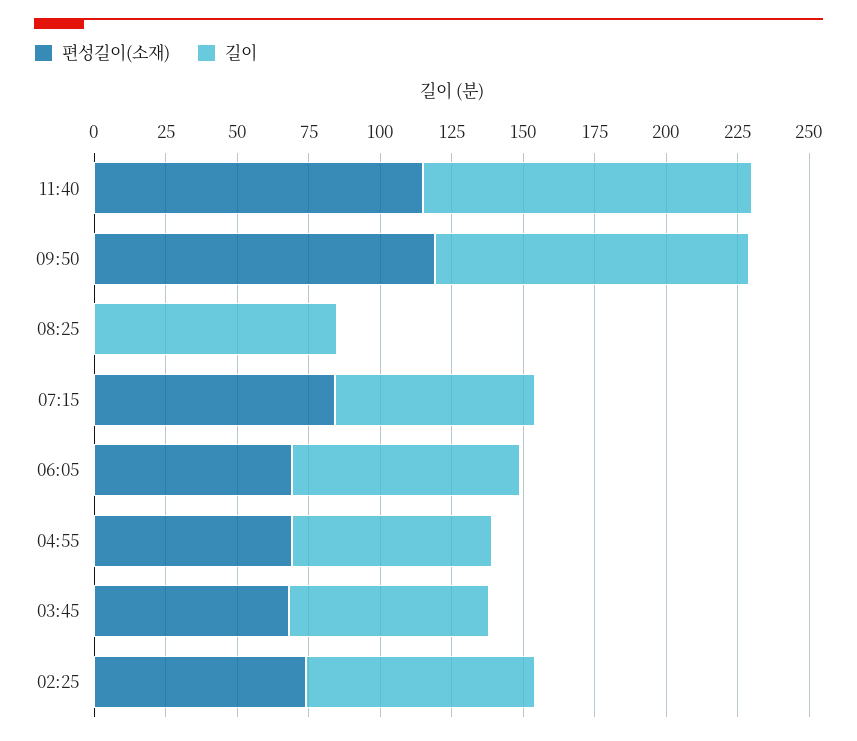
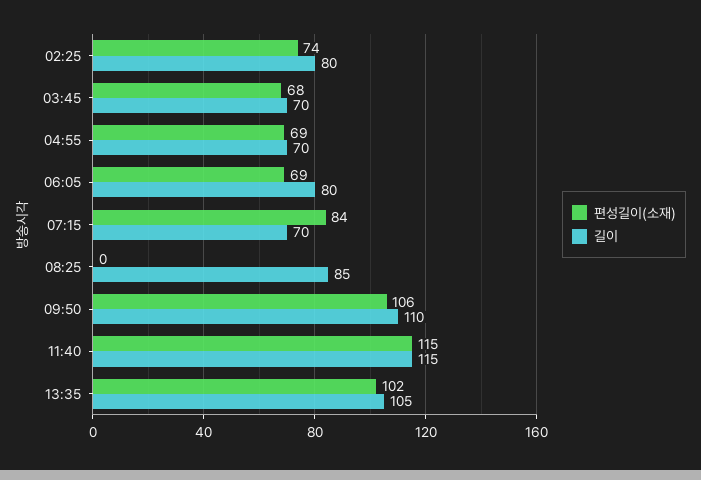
편성길이(소재), 09:50: 120 -> 106
편성길이(소재), 13:35: none -> 102
길이, 13:35: none -> 105

